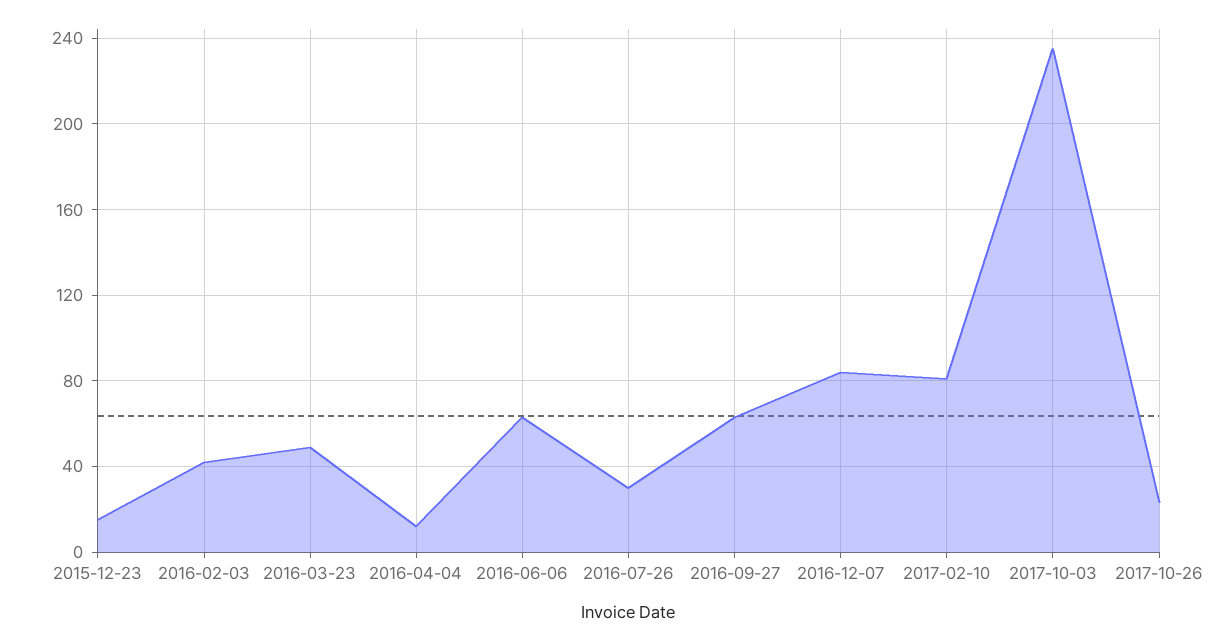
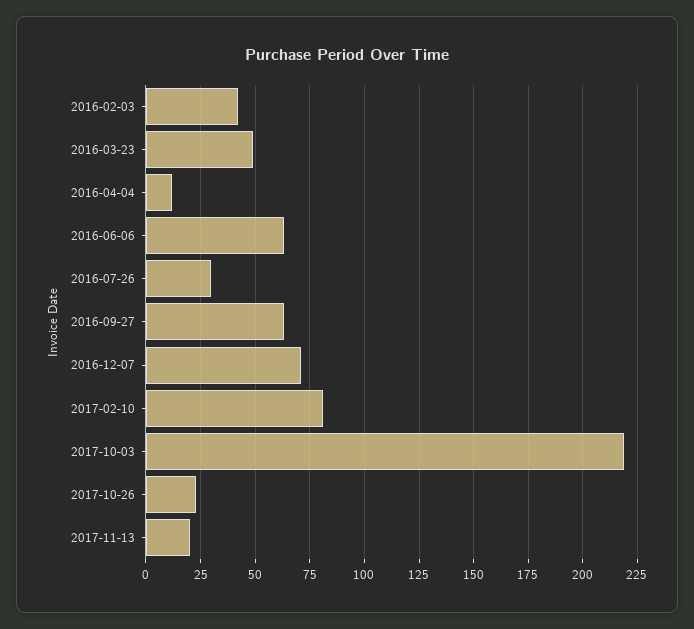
2015-12-23: 15 -> none
2016-12-07: 85 -> 70
2017-10-03: 235 -> 220
2017-11-13: none -> 20

